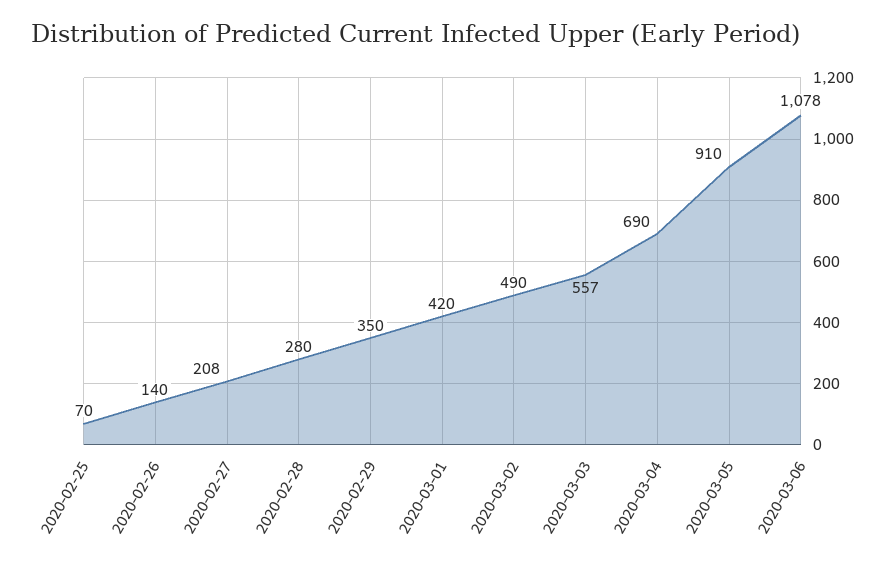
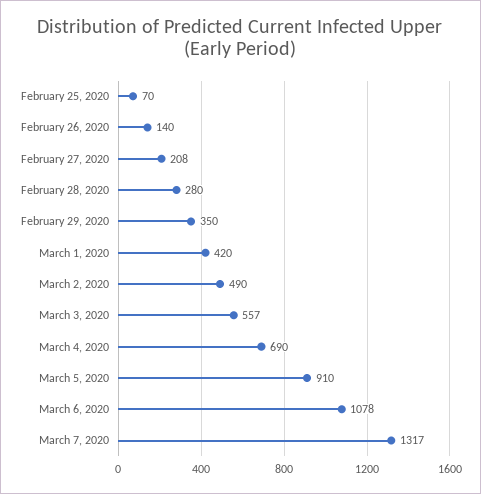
March 7, 2020: none -> 1317

